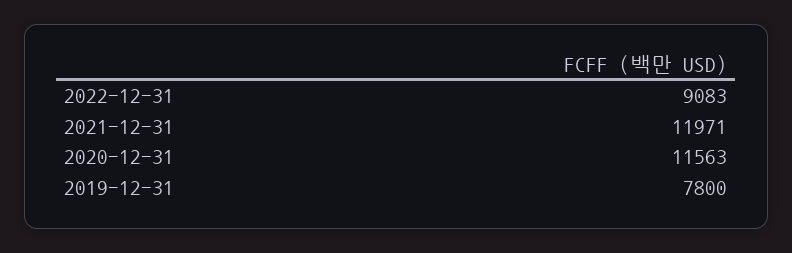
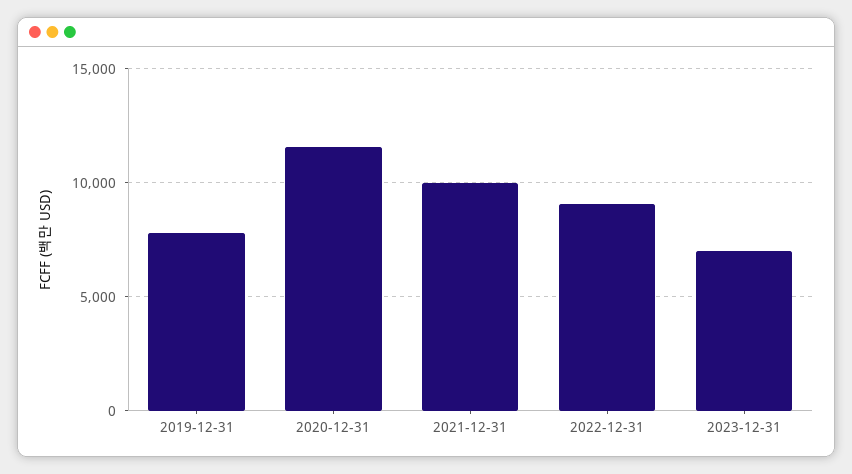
2021-12-31: 11971 -> 10000
2023-12-31: none -> 7000

